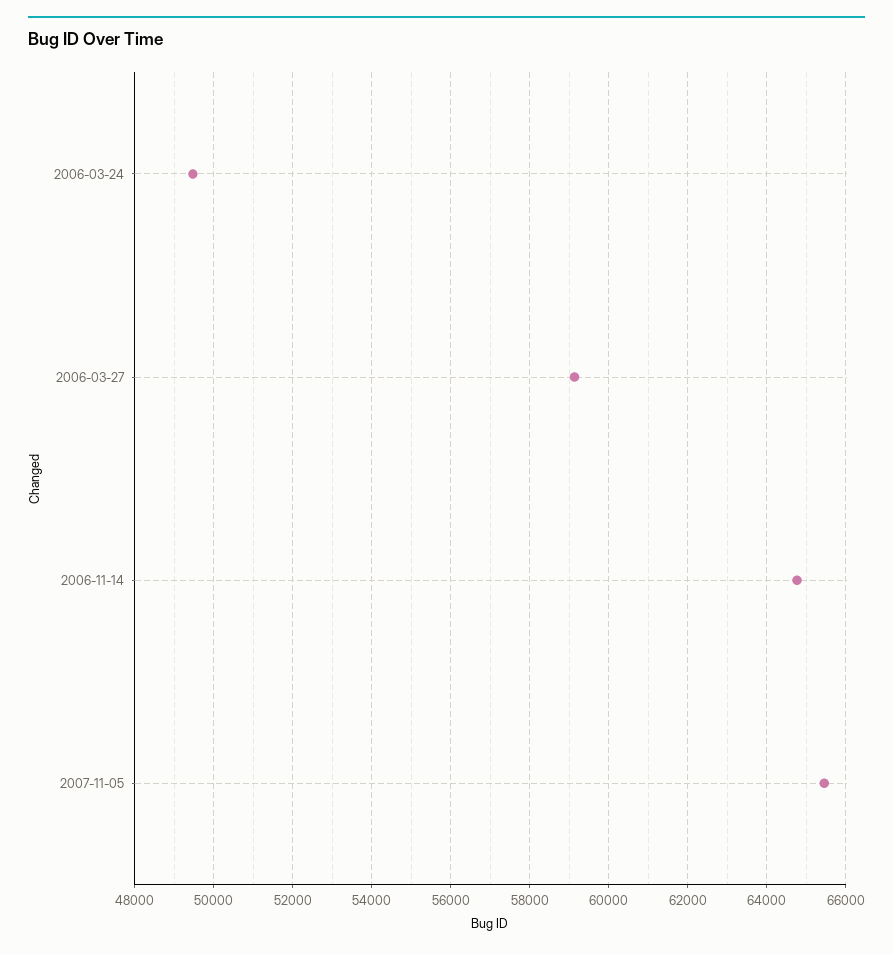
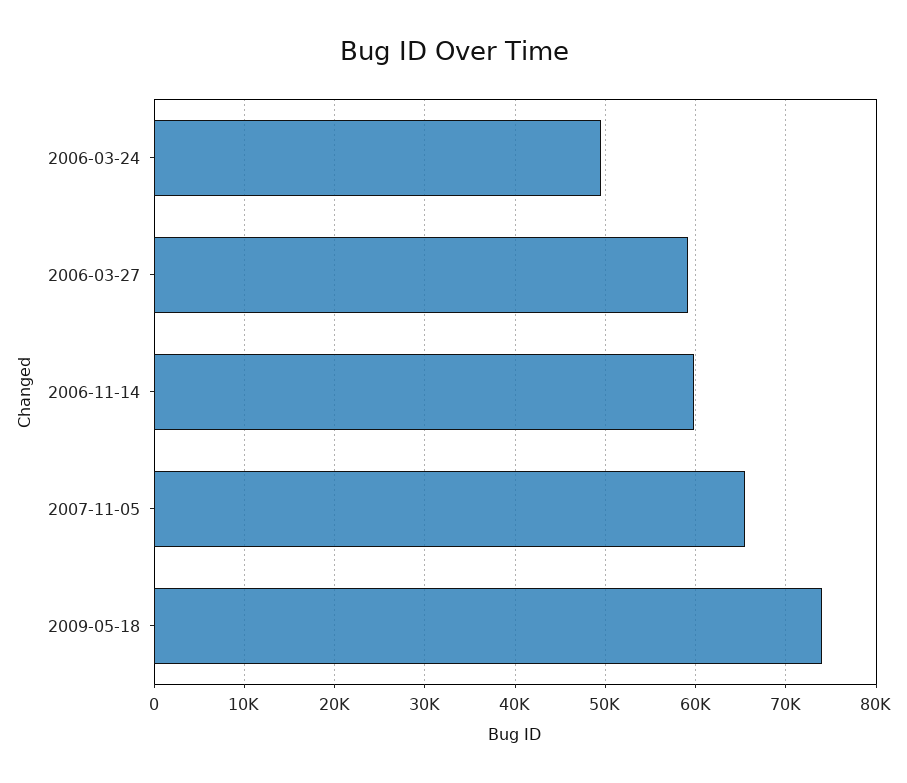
2006-11-14: 64800 -> 60000
2009-05-18: none -> 74000

